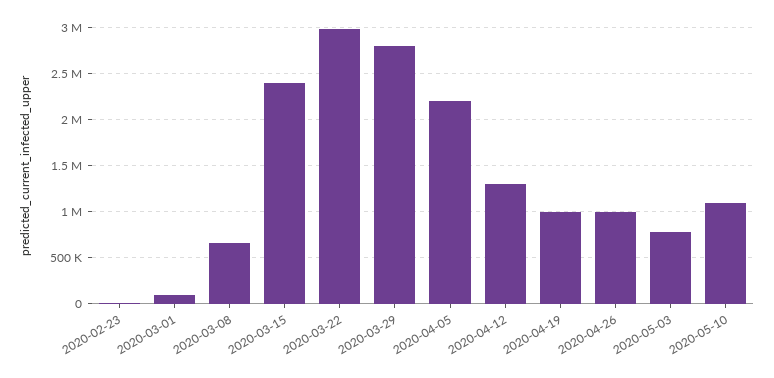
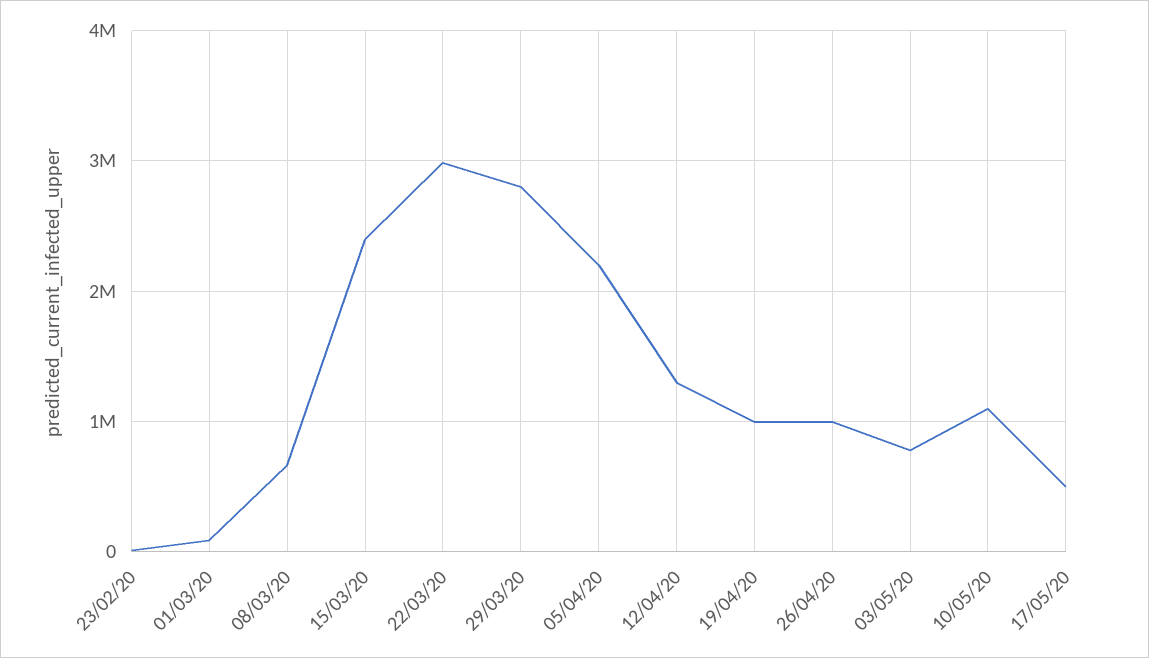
17/05/20: none -> 500000

